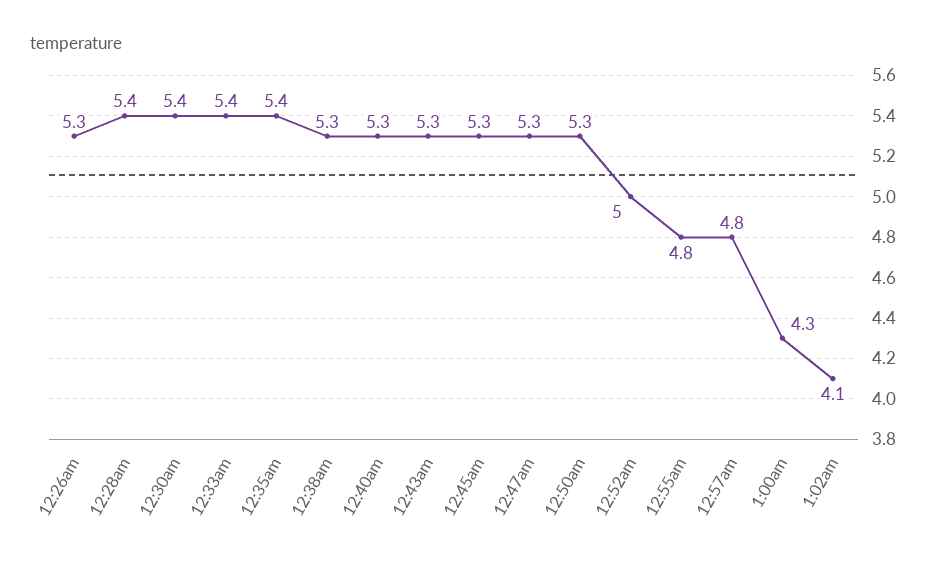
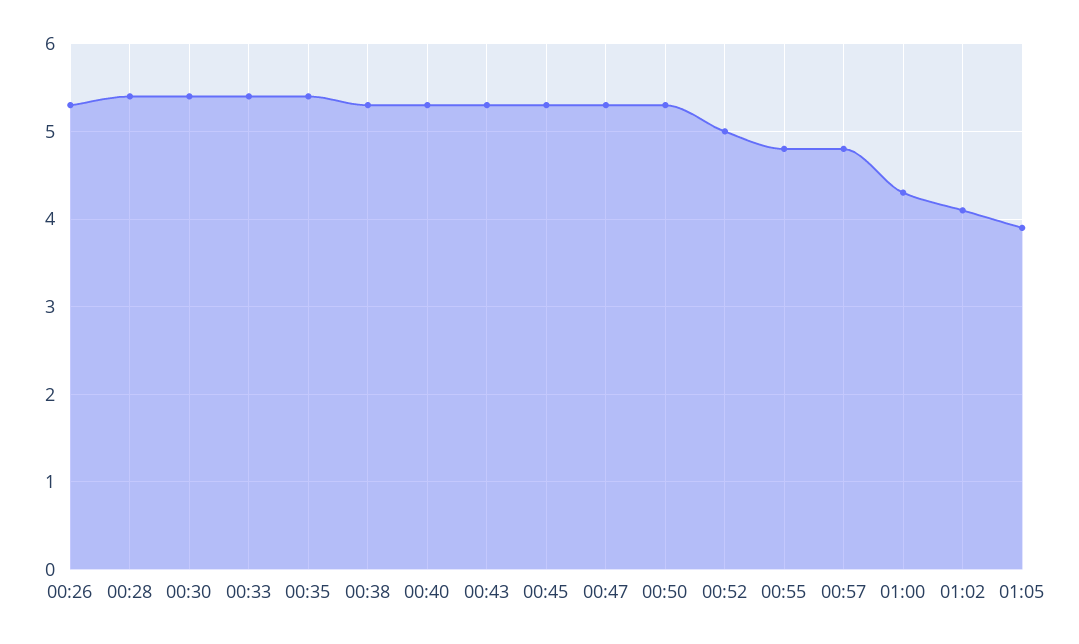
01:05: none -> 3.9

